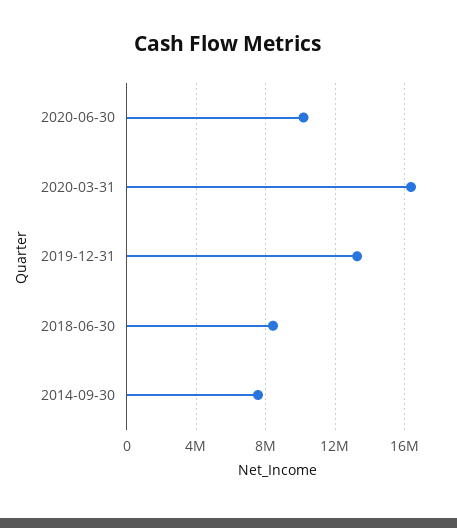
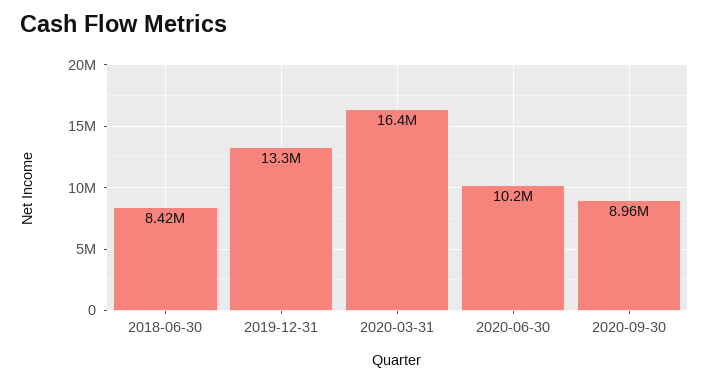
2014-09-30: 7500000 -> none
2020-09-30: none -> 8960000

